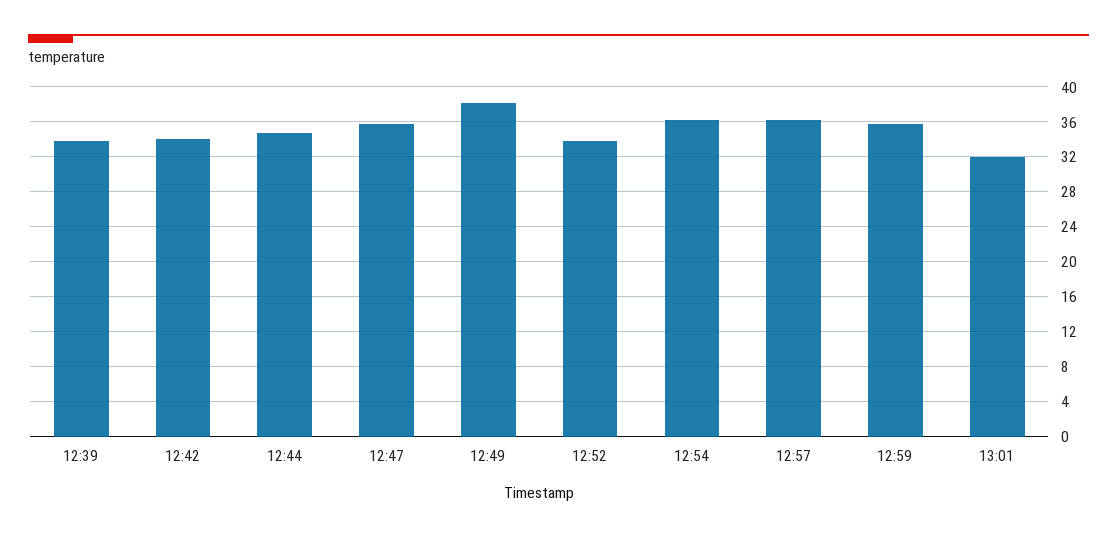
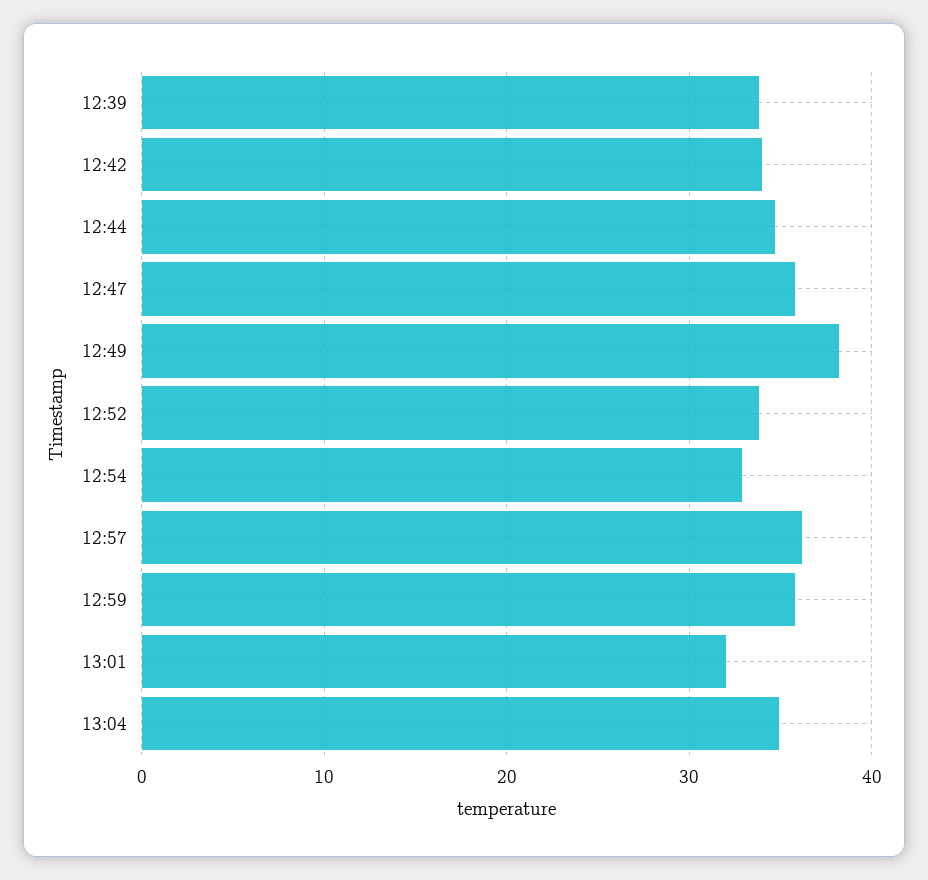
12:54: 36 -> 33
13:04: none -> 35

